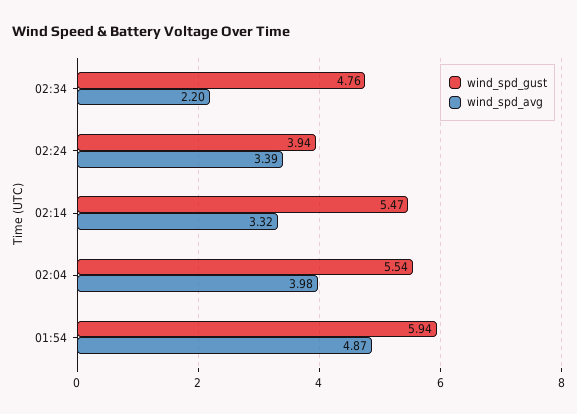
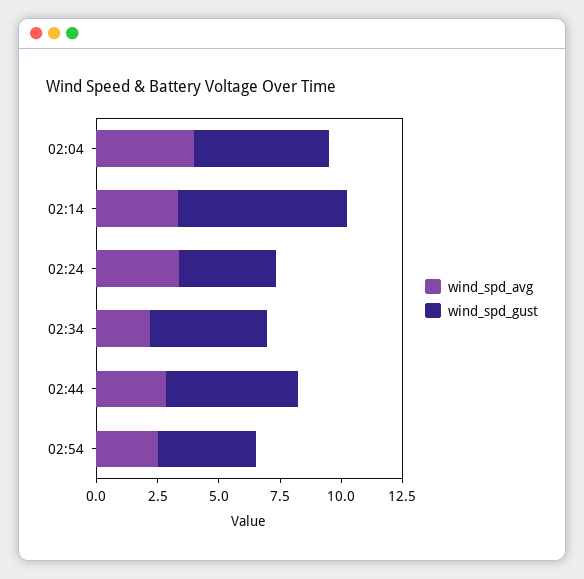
wind_spd_gust, 02:14: 5.47 -> 7
wind_spd_gust, 01:54: 5.94 -> none
wind_spd_avg, 01:54: 4.87 -> none
wind_spd_avg, 02:44: none -> 3
wind_spd_gust, 02:44: none -> 5.5
wind_spd_avg, 02:54: none -> 2.5
wind_spd_gust, 02:54: none -> 4

